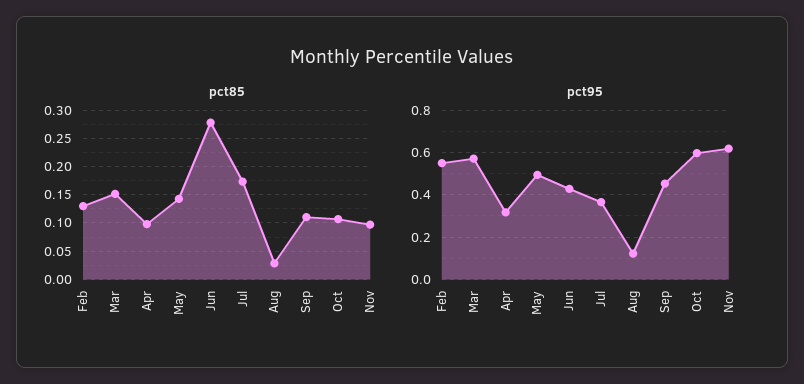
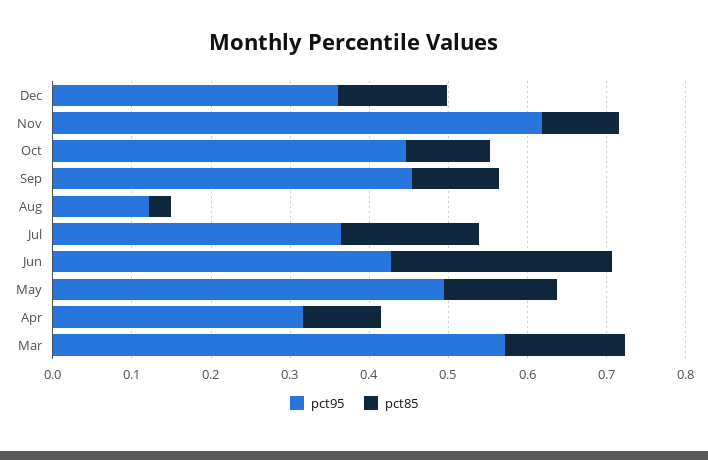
pct85, Feb: 0.125 -> none
pct95, Feb: 0.55 -> none
pct95, Oct: 0.6 -> 0.44
pct95, Dec: none -> 0.36
pct85, Dec: none -> 0.14

